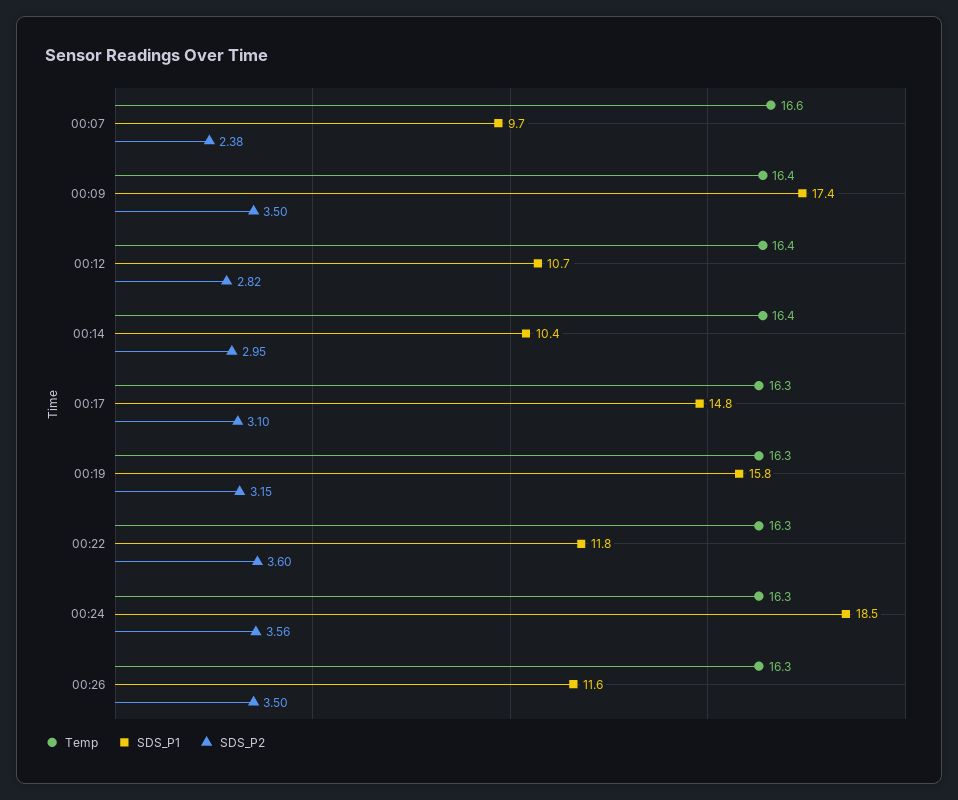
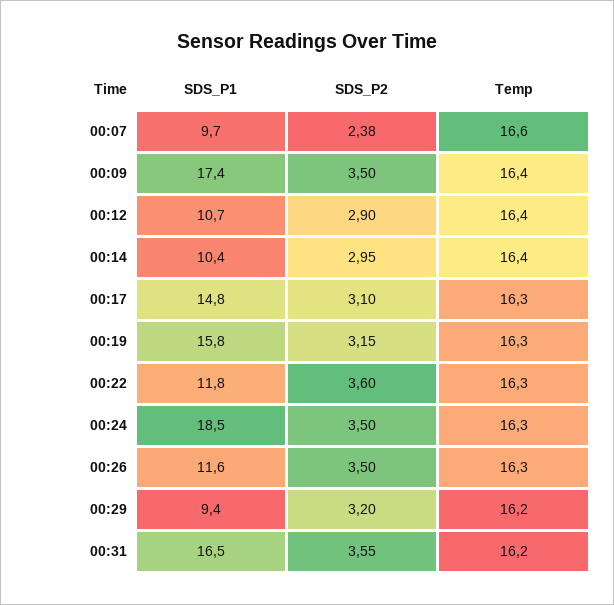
SDS_P2, 00:12: 2.82 -> 2.9
SDS_P2, 00:24: 3.56 -> 3.5
SDS_P1, 00:29: none -> 9.4
SDS_P2, 00:29: none -> 3.2
Temp, 00:29: none -> 16.2
SDS_P1, 00:31: none -> 16.5
SDS_P2, 00:31: none -> 3.55
Temp, 00:31: none -> 16.2

